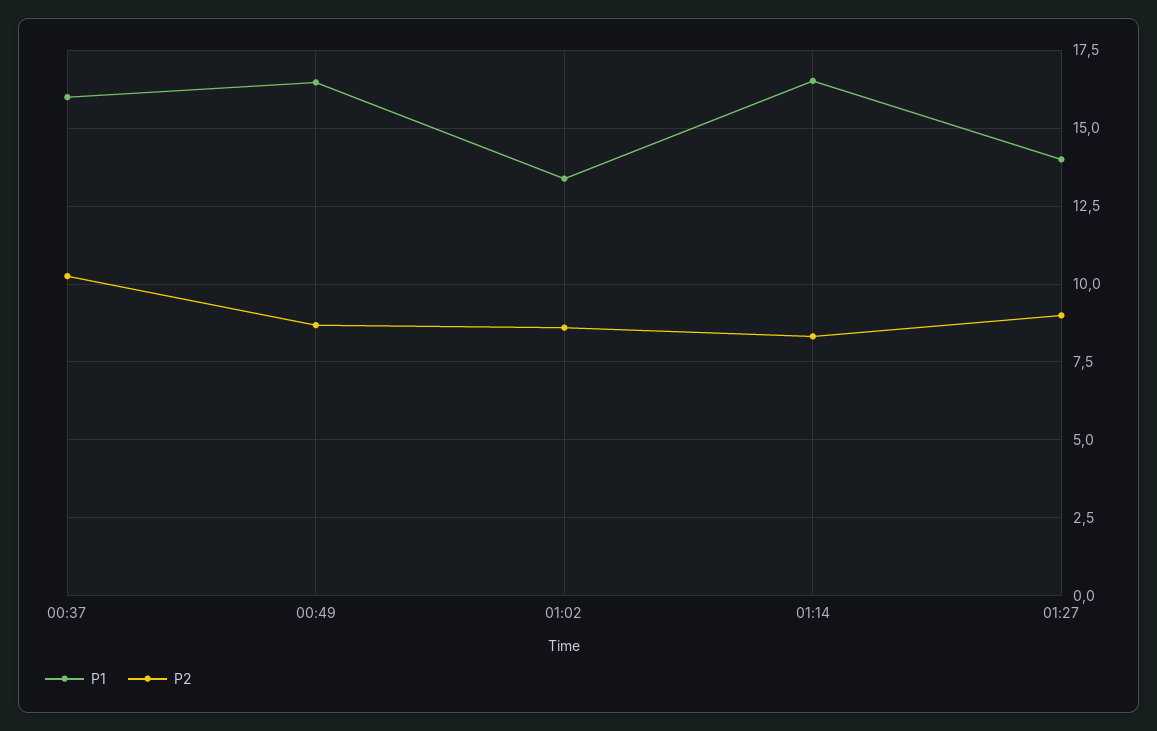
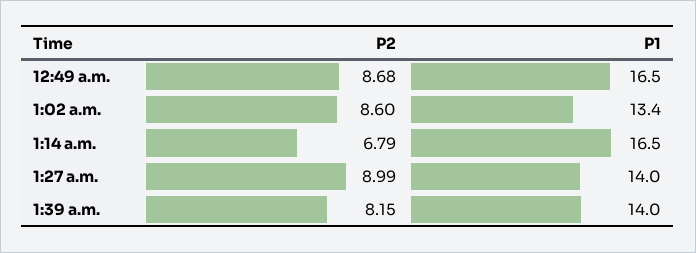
P1, 00:37: 16 -> none
P2, 00:37: 10.25 -> none
P2, 01:14: 8.25 -> 6.79
P2, 1:39 a.m.: none -> 8.15
P1, 1:39 a.m.: none -> 14

